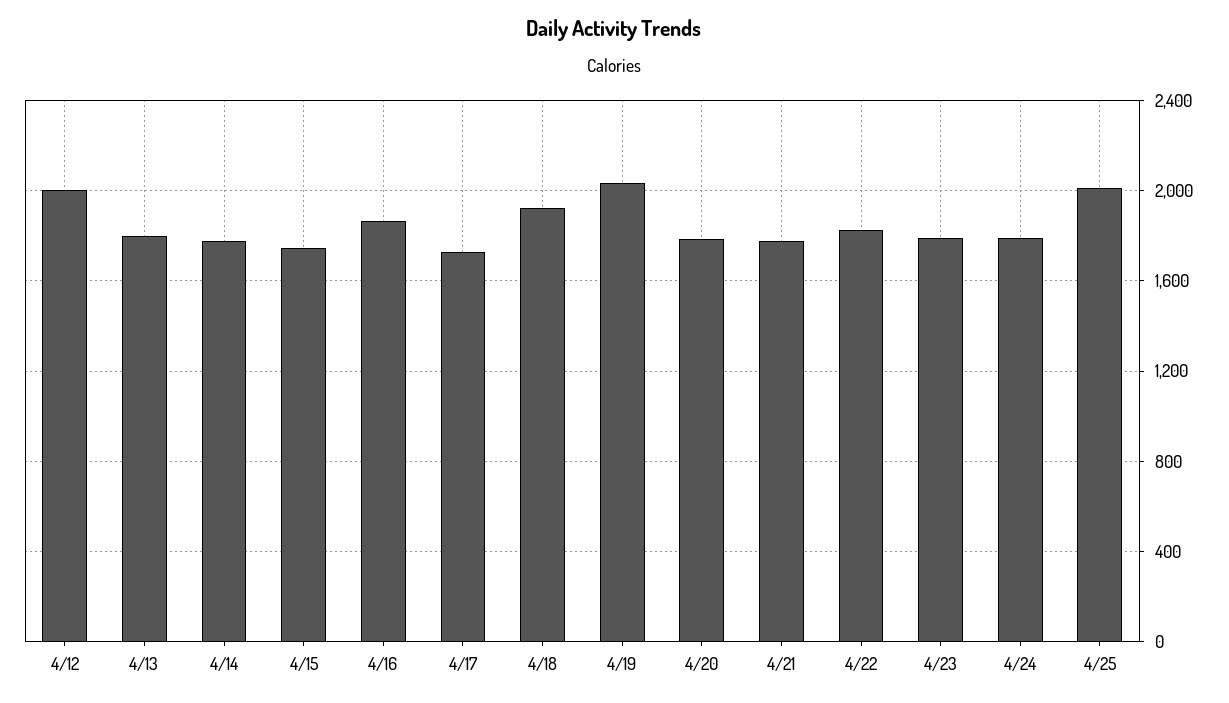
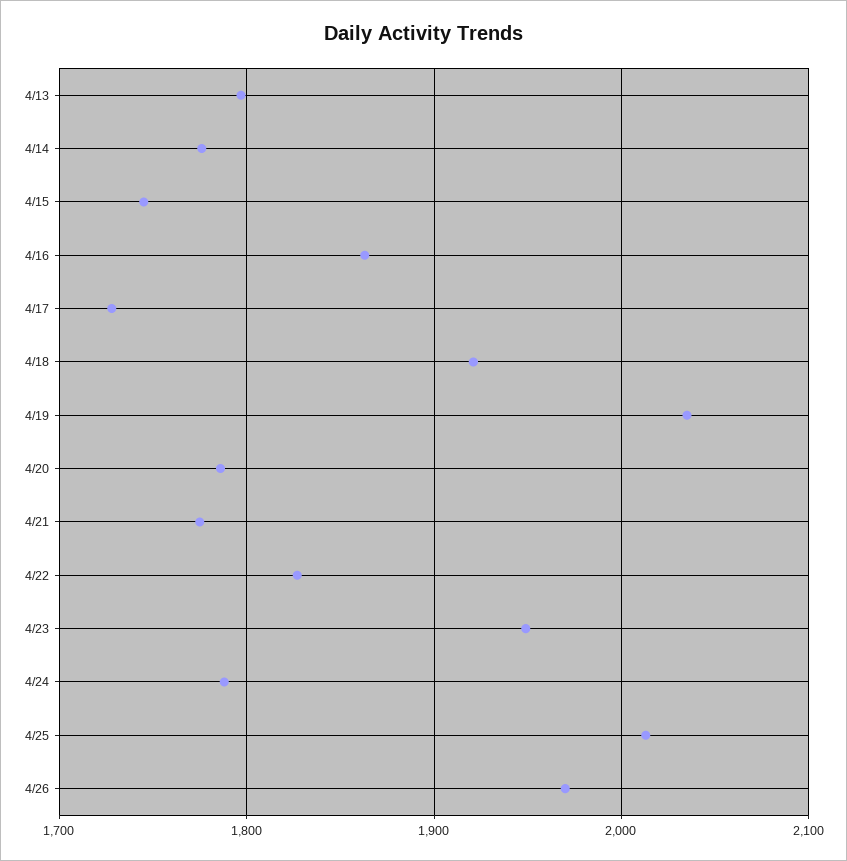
4/12: 2000 -> none
4/23: 1800 -> 1950
4/26: none -> 1970

